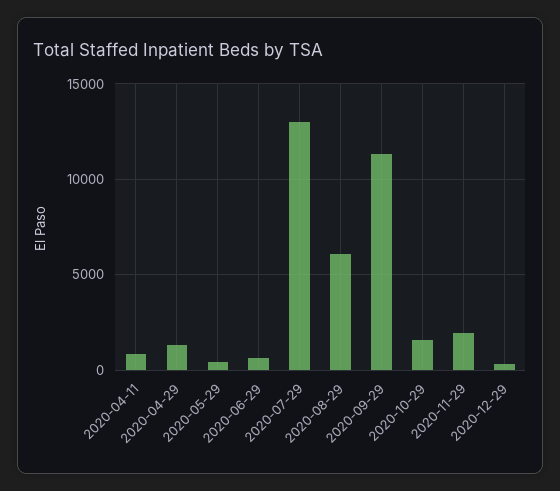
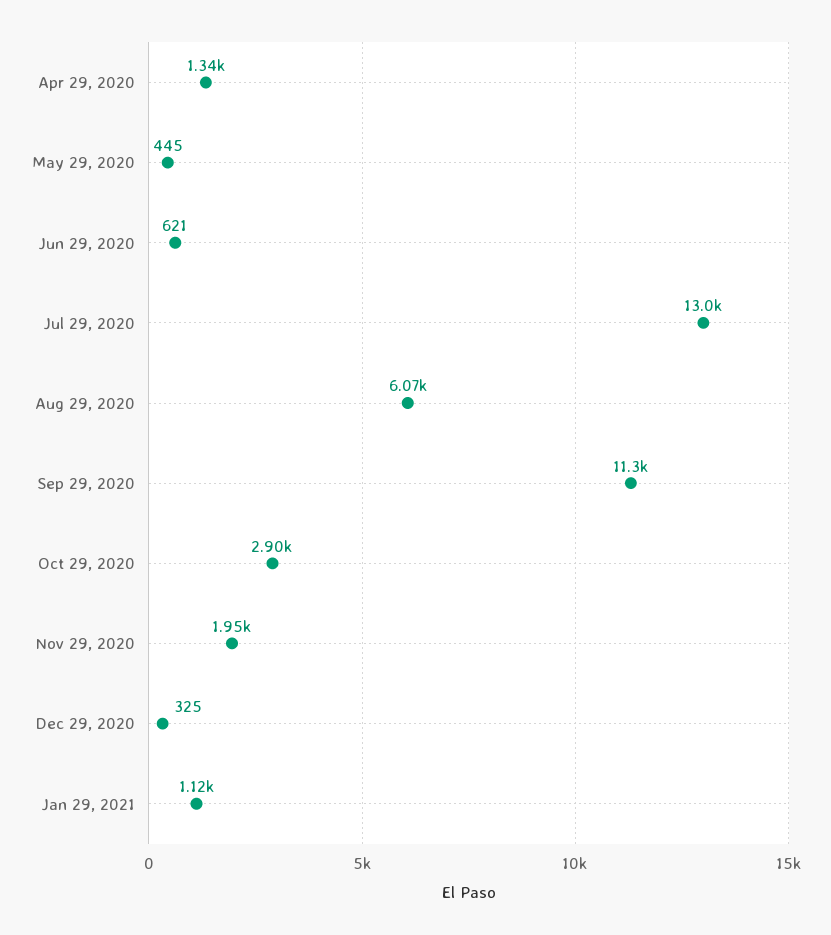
2020-04-11: 1000 -> none
2020-10-29: 1500 -> 2900
Jan 29, 2021: none -> 1120

